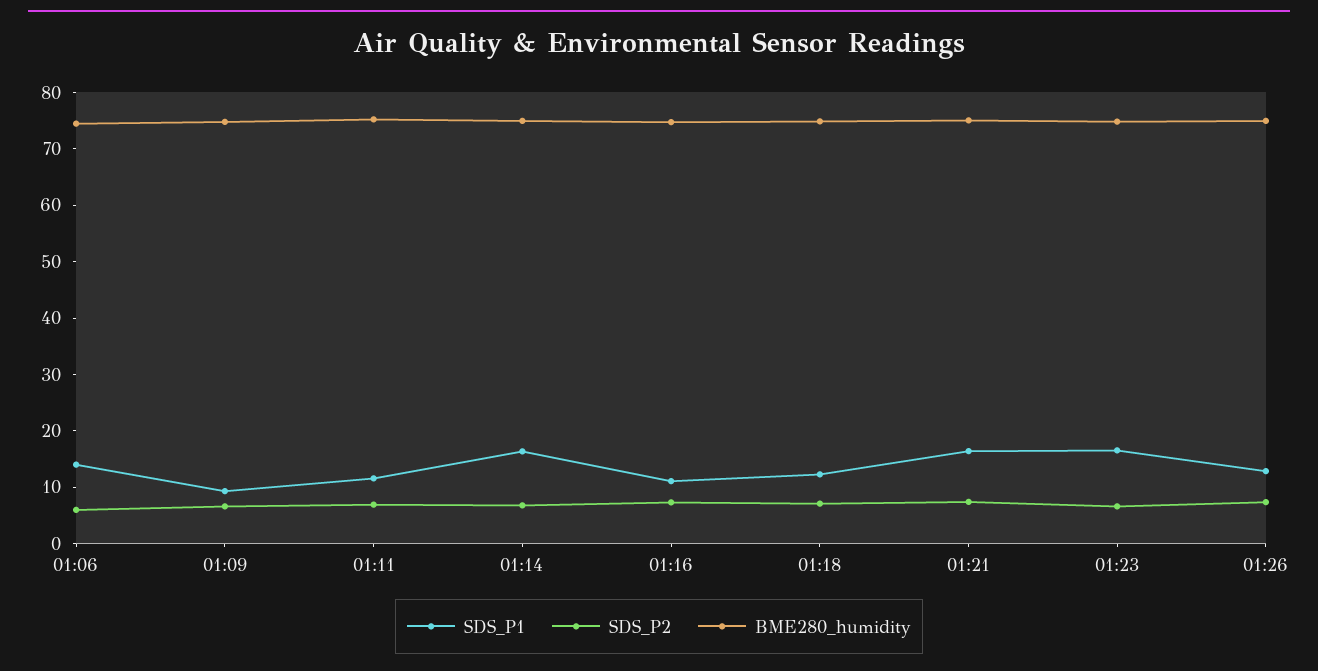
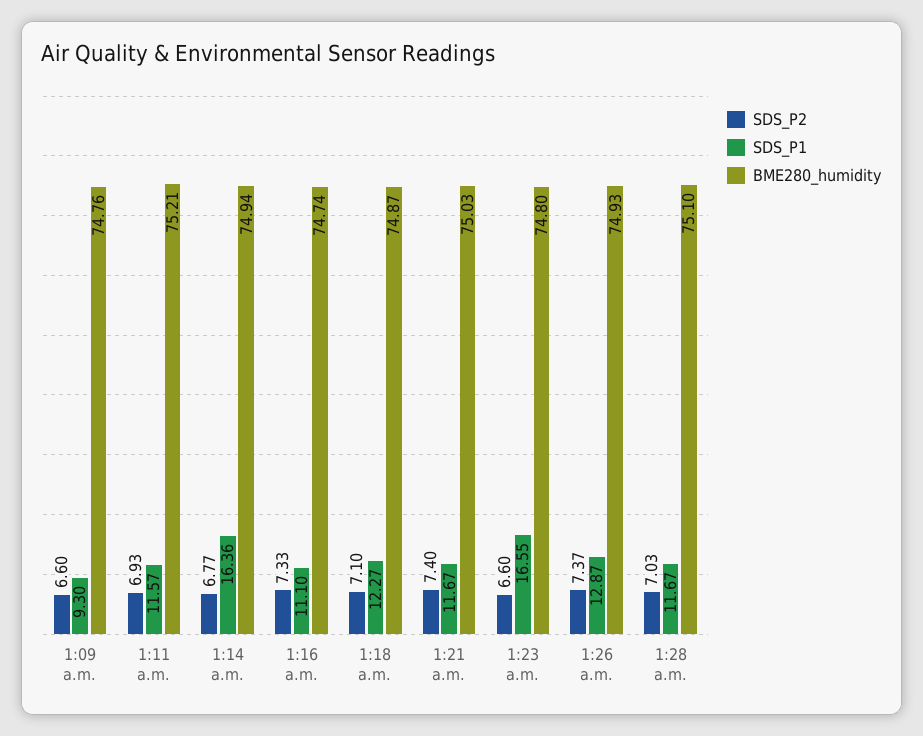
SDS_P1, 01:06: 14 -> none
SDS_P2, 01:06: 6 -> none
BME280_humidity, 01:06: 74 -> none
SDS_P1, 01:21: 16 -> 11.67
SDS_P2, 1:28 a.m.: none -> 7.03
SDS_P1, 1:28 a.m.: none -> 11.67
BME280_humidity, 1:28 a.m.: none -> 75.1

